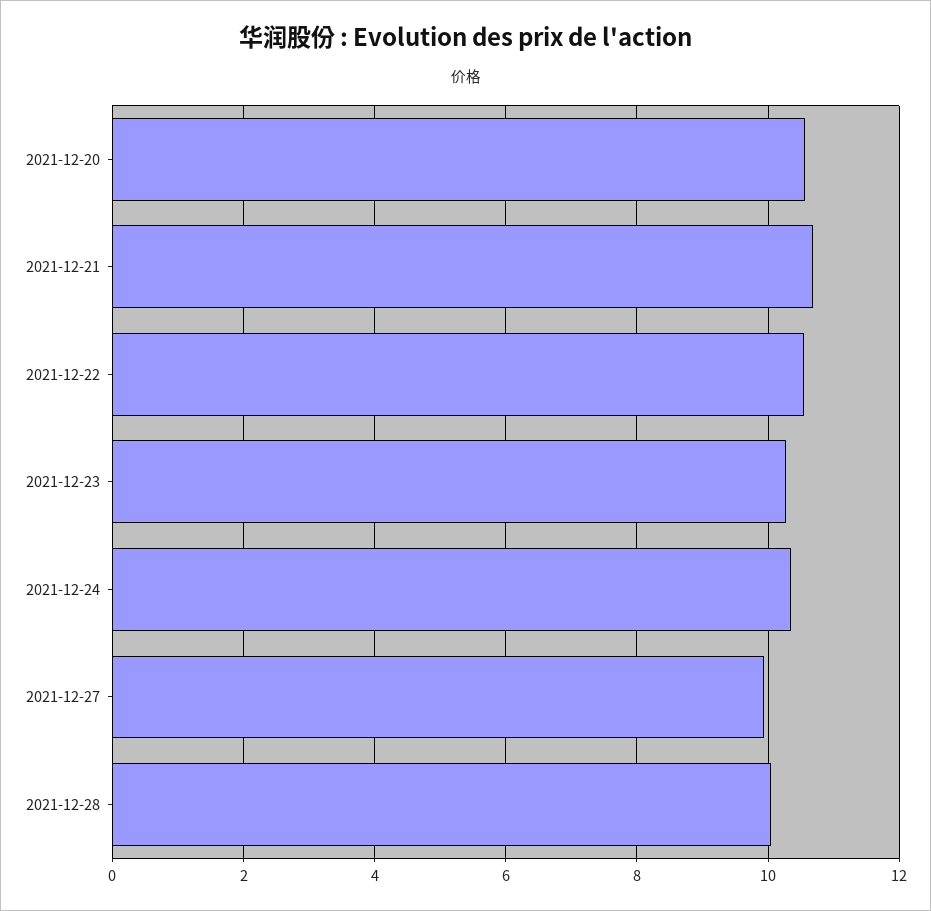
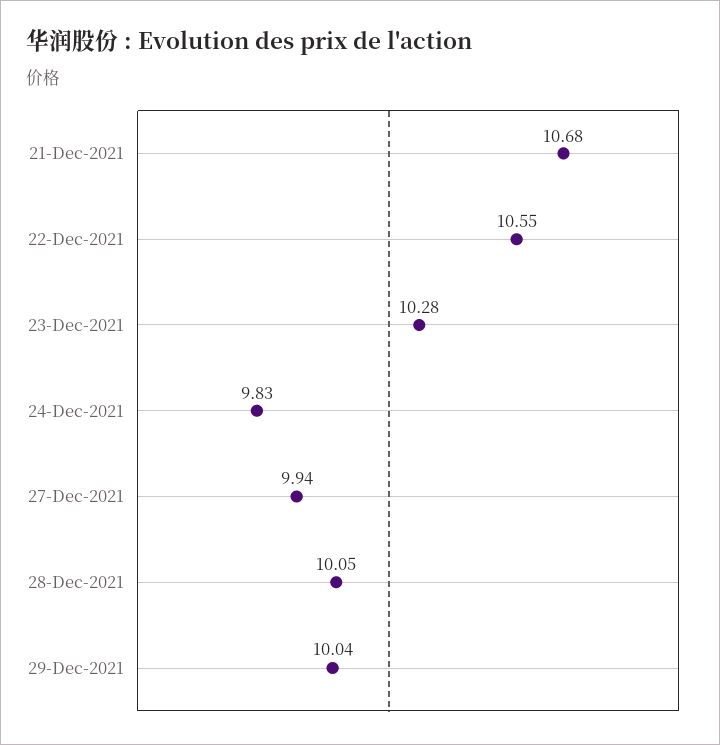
2021-12-20: 10.6 -> none
2021-12-24: 10.4 -> 9.83
29-Dec-2021: none -> 10.04

